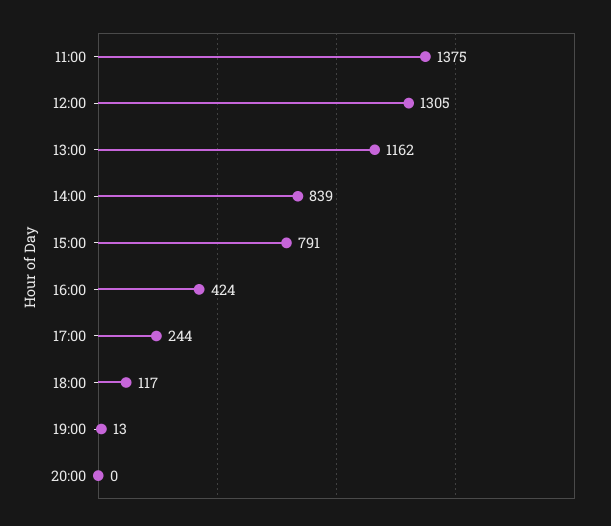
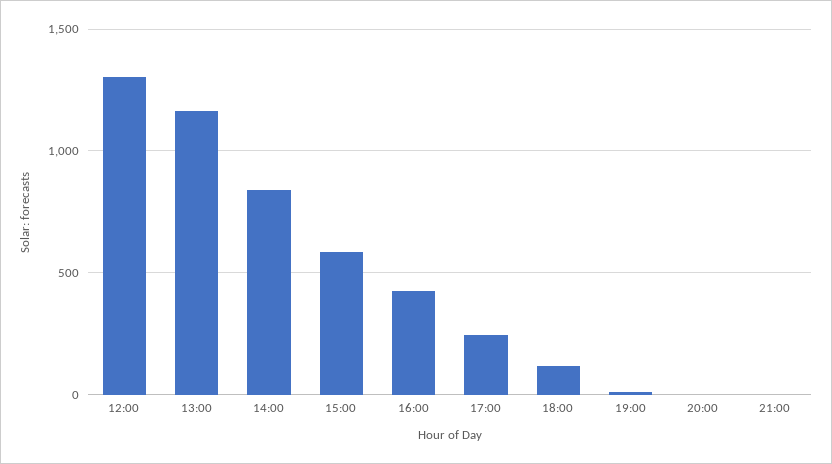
11:00: 1375 -> none
15:00: 791 -> 600
21:00: none -> 0

